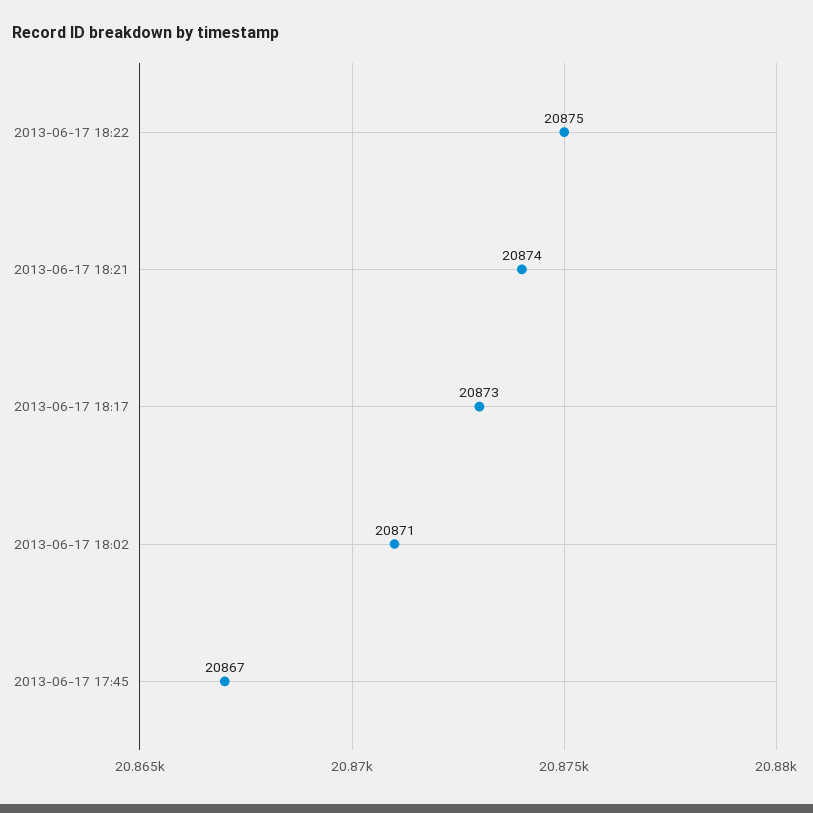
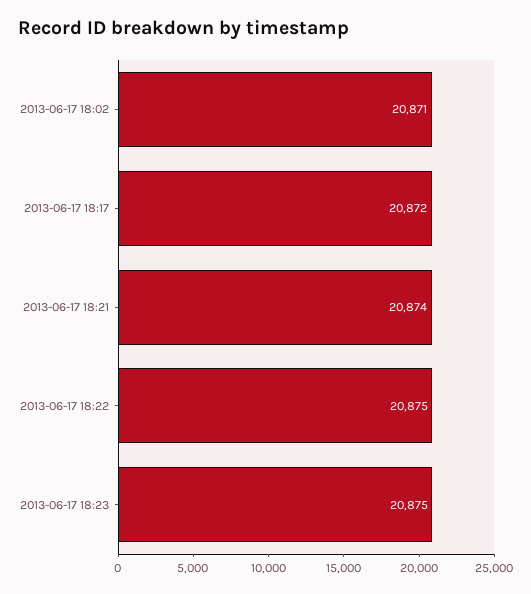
2013-06-17 18:17: 20873 -> 20872
2013-06-17 17:45: 20867 -> none
2013-06-17 18:23: none -> 20875

